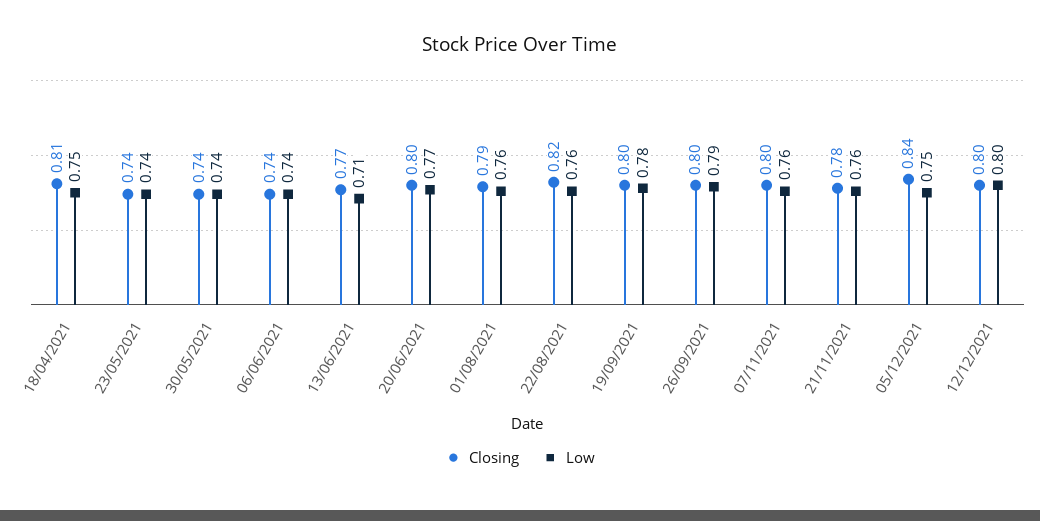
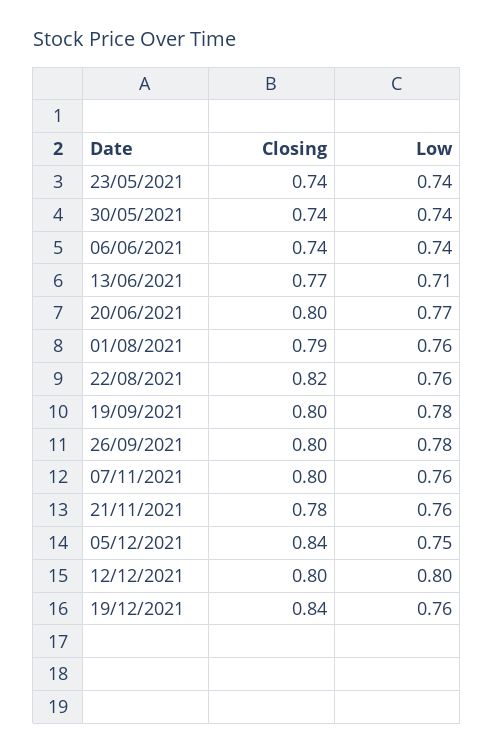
Closing, 18/04/2021: 0.81 -> none
Low, 18/04/2021: 0.75 -> none
Low, 26/09/2021: 0.79 -> 0.78
Closing, 19/12/2021: none -> 0.84
Low, 19/12/2021: none -> 0.76

